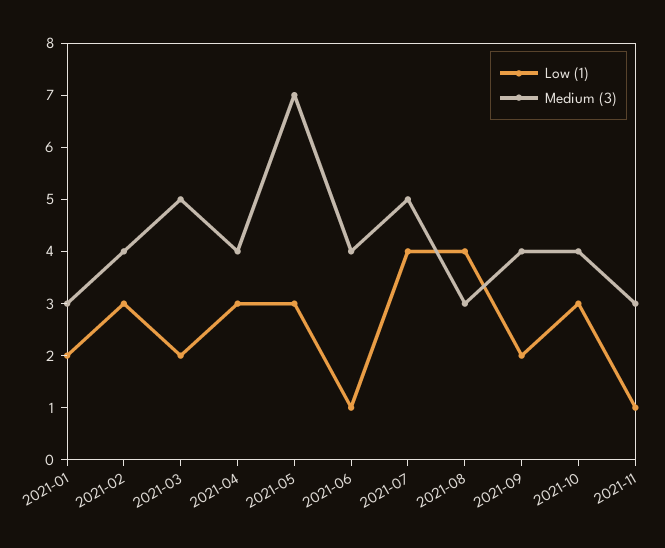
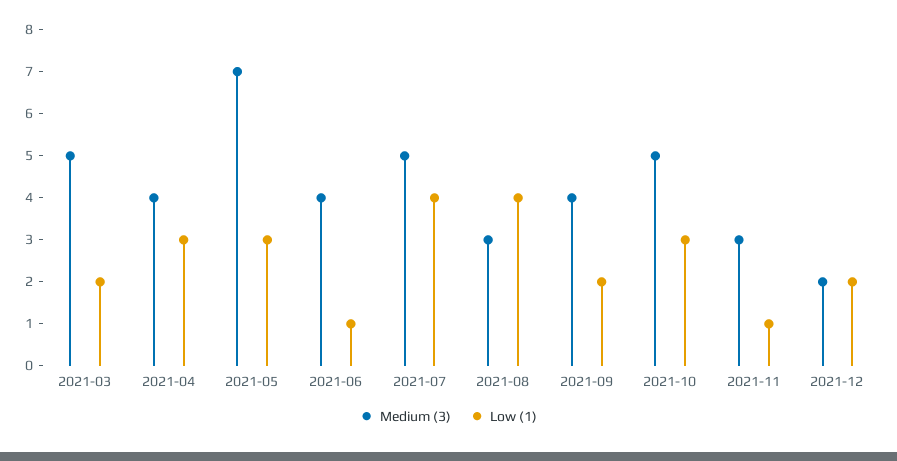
Low (1), 2021-01: 2 -> none
Medium (3), 2021-01: 3 -> none
Low (1), 2021-02: 3 -> none
Medium (3), 2021-02: 4 -> none
Medium (3), 2021-10: 4 -> 5
Medium (3), 2021-12: none -> 2
Low (1), 2021-12: none -> 2

